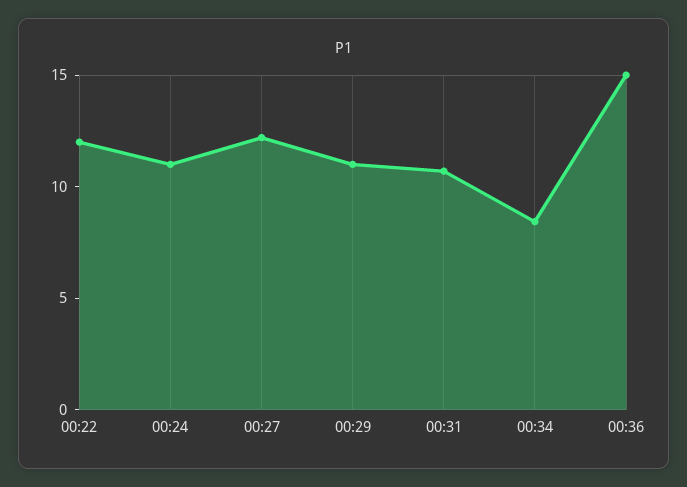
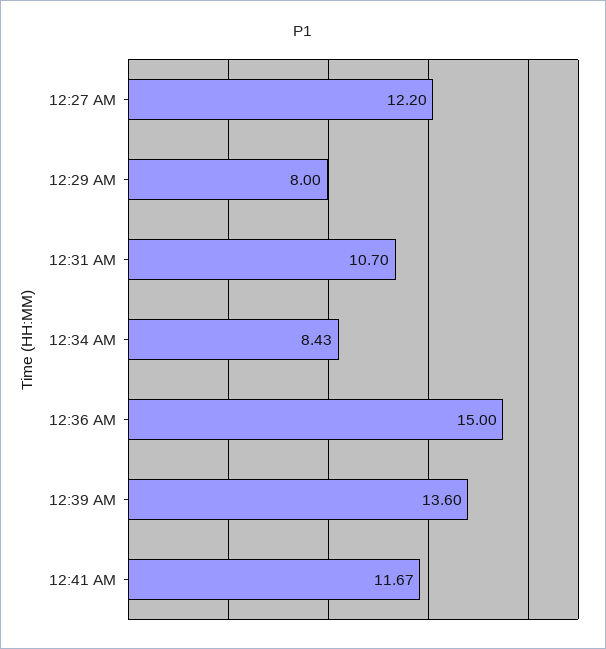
00:22: 12 -> none
00:24: 11 -> none
00:29: 11 -> 8
12:39 AM: none -> 13.6
12:41 AM: none -> 11.67

